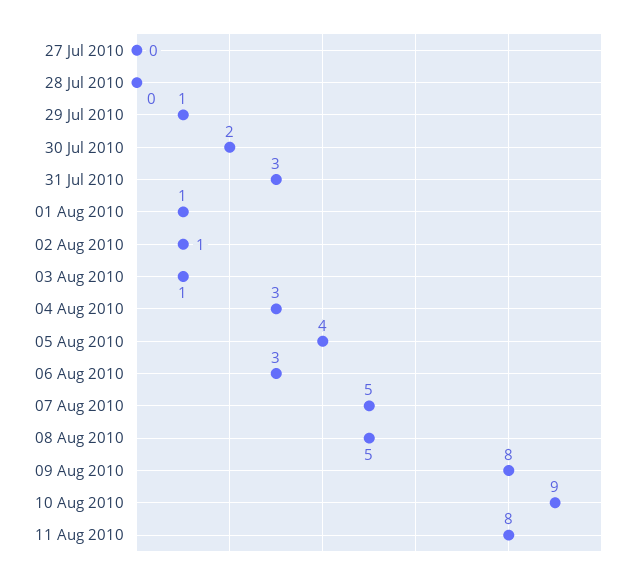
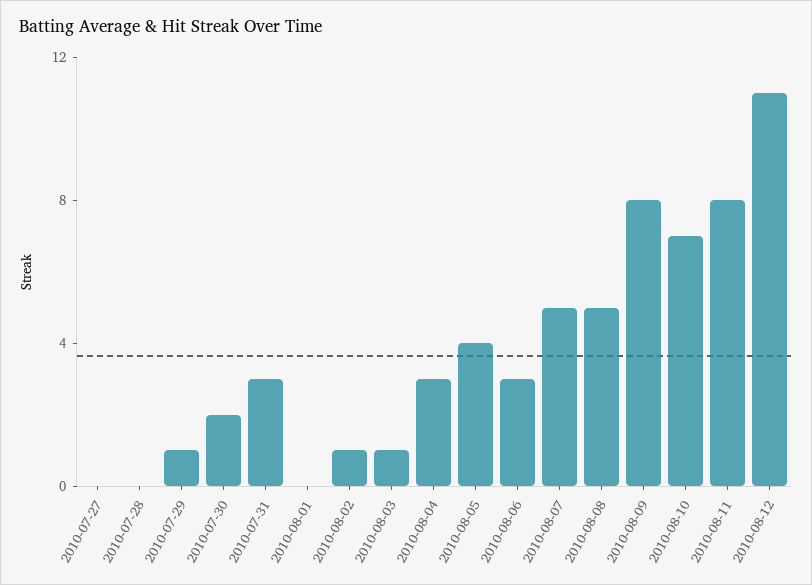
01 Aug 2010: 1 -> 0
10 Aug 2010: 9 -> 7
2010-08-12: none -> 11

